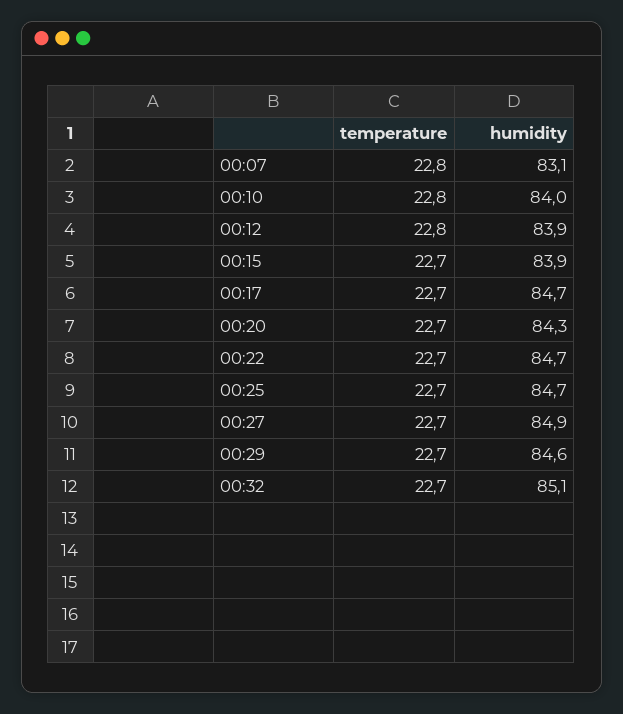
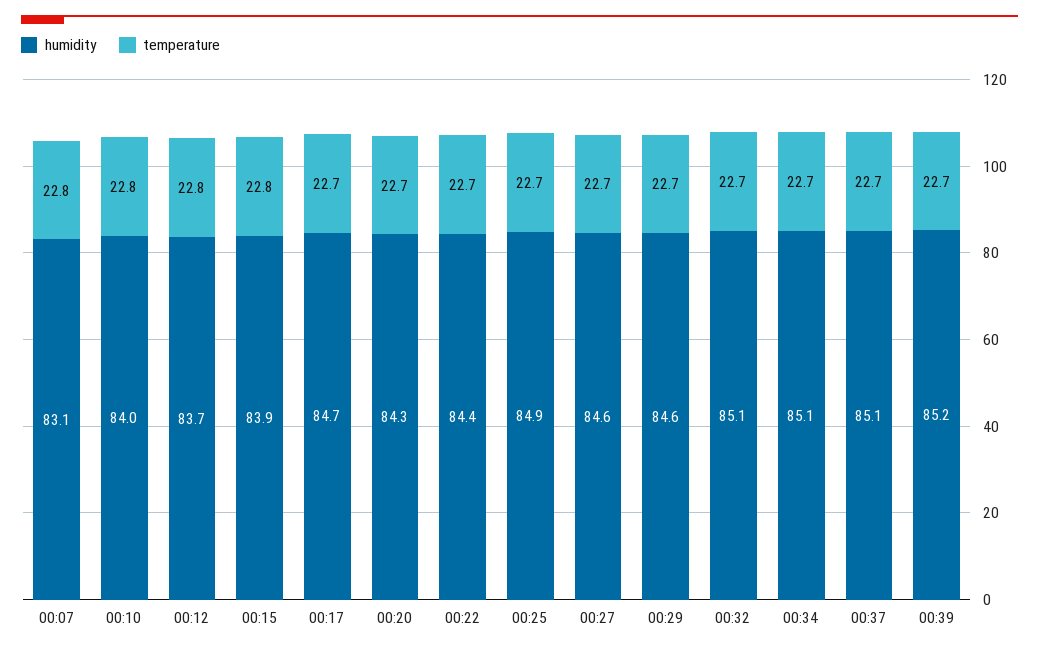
humidity, 00:12: 83.9 -> 83.7
temperature, 00:15: 22.7 -> 22.8
humidity, 00:22: 84.7 -> 84.4
humidity, 00:25: 84.7 -> 84.9
humidity, 00:27: 84.9 -> 84.6
humidity, 00:34: none -> 85.1
temperature, 00:34: none -> 22.7
humidity, 00:37: none -> 85.1
temperature, 00:37: none -> 22.7
humidity, 00:39: none -> 85.2
temperature, 00:39: none -> 22.7

